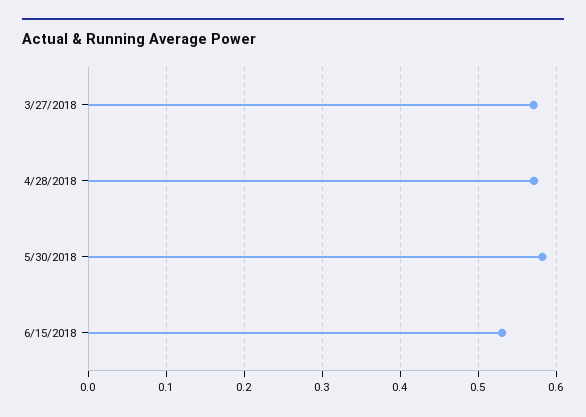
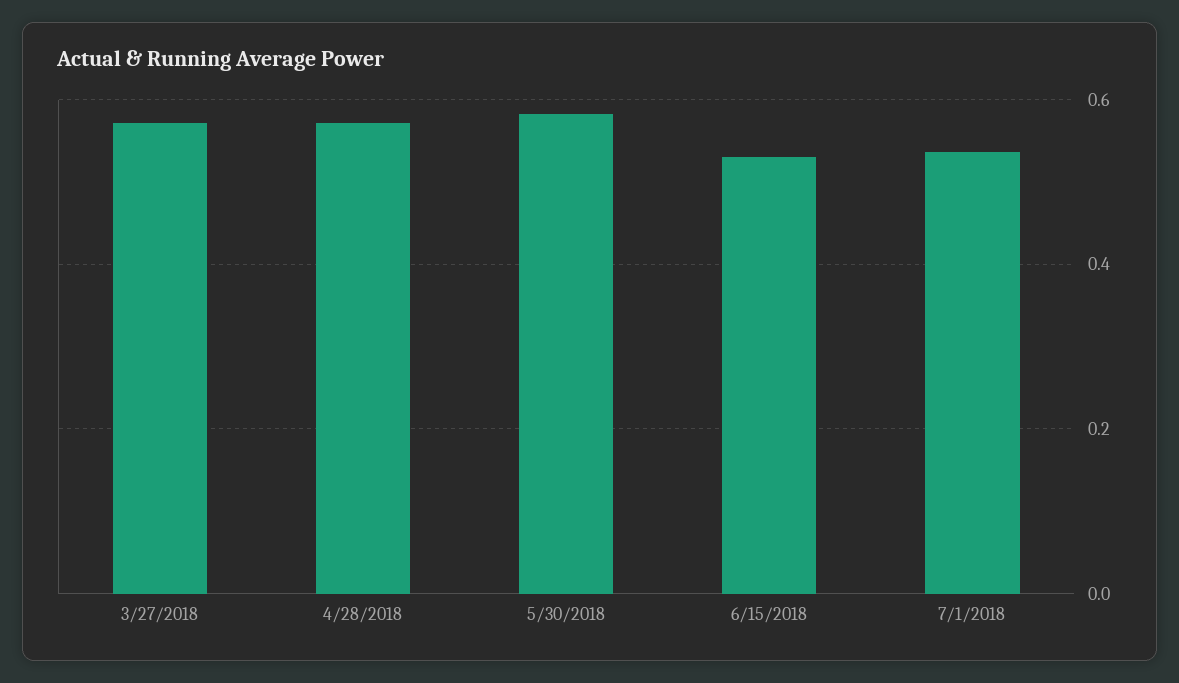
7/1/2018: none -> 0.54

